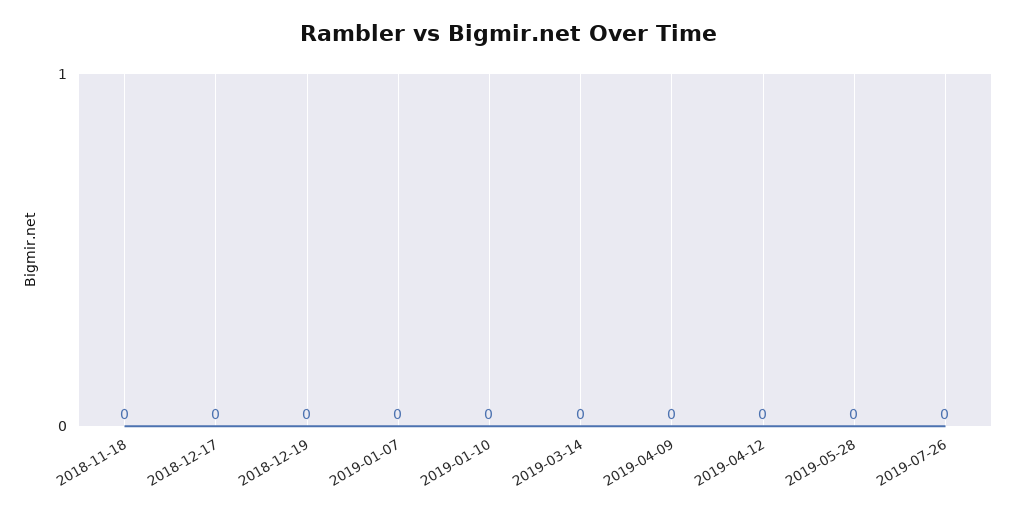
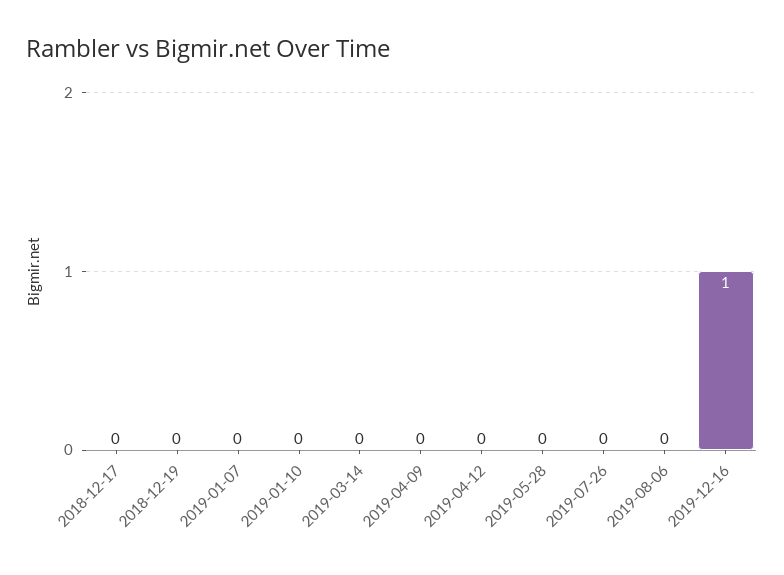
2018-11-18: 0 -> none
2019-08-06: none -> 0
2019-12-16: none -> 1

